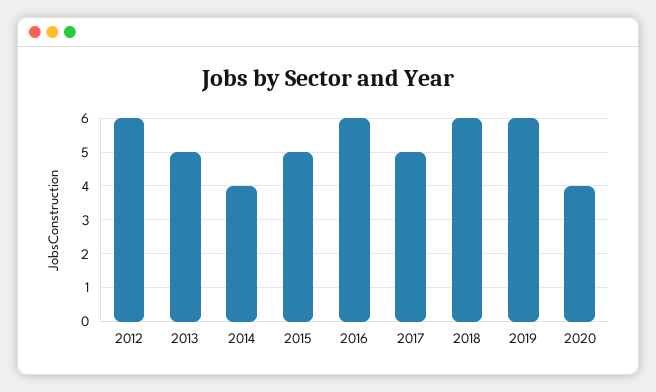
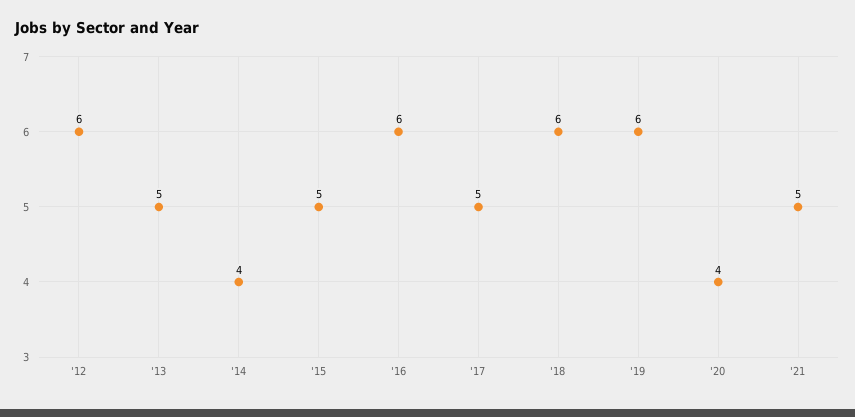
'21: none -> 5

